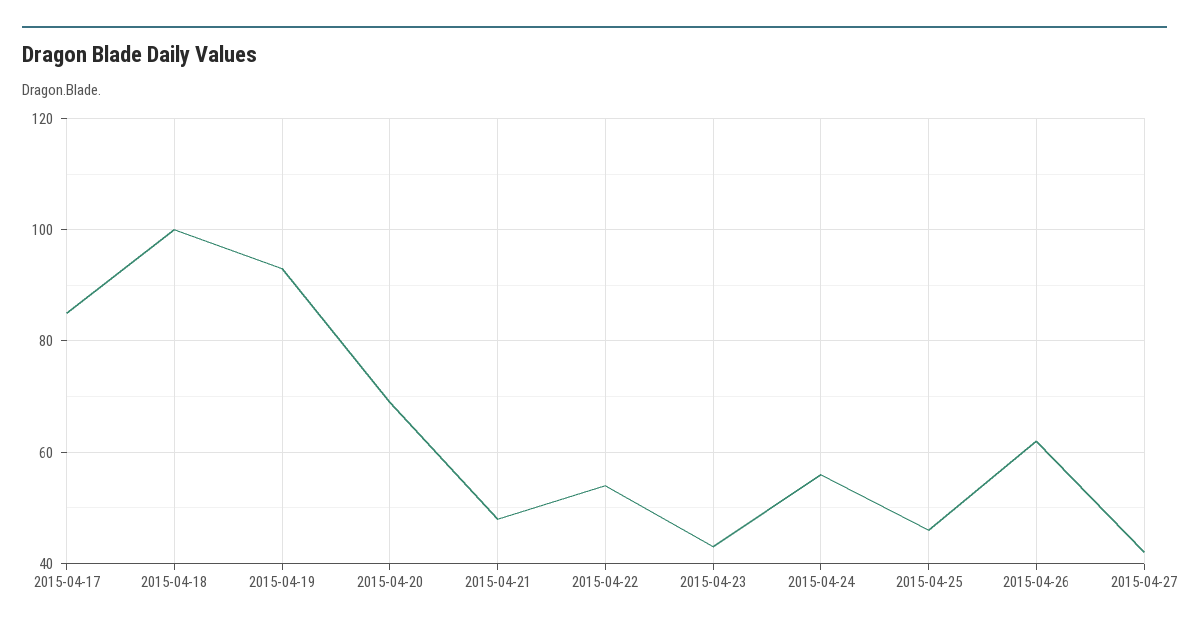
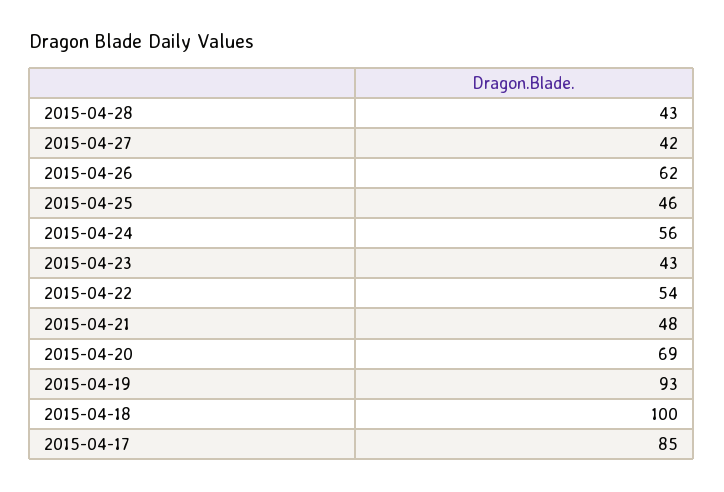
2015-04-28: none -> 43

